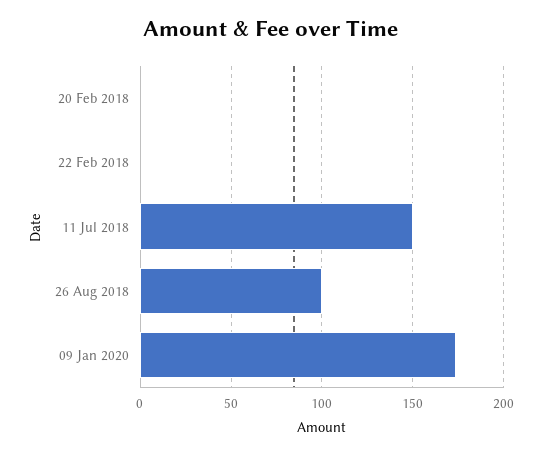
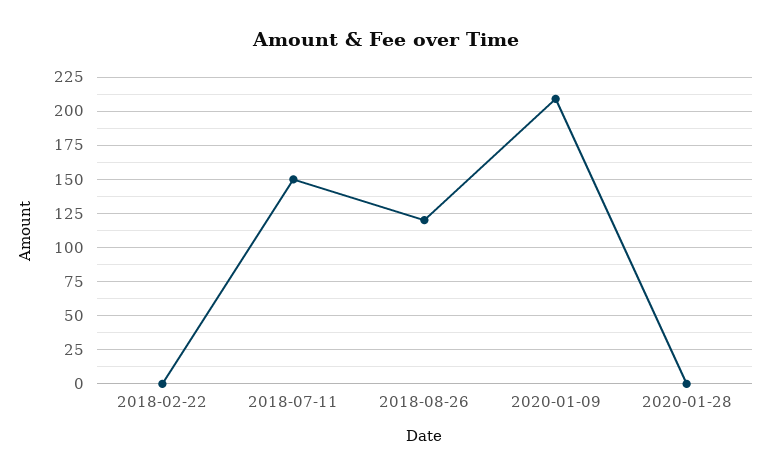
20 Feb 2018: 0 -> none
26 Aug 2018: 100 -> 120
09 Jan 2020: 175 -> 210
2020-01-28: none -> 0

